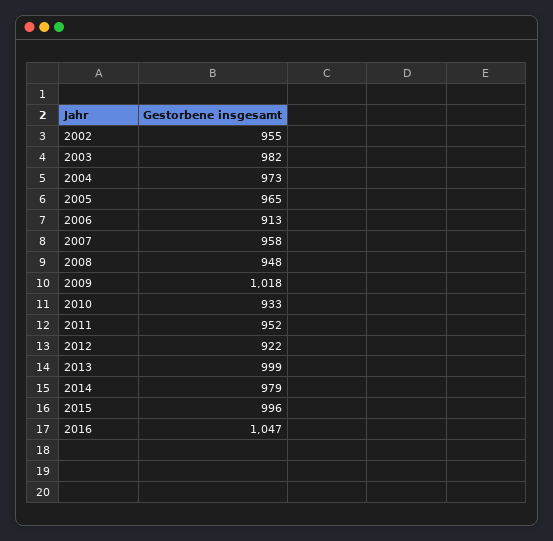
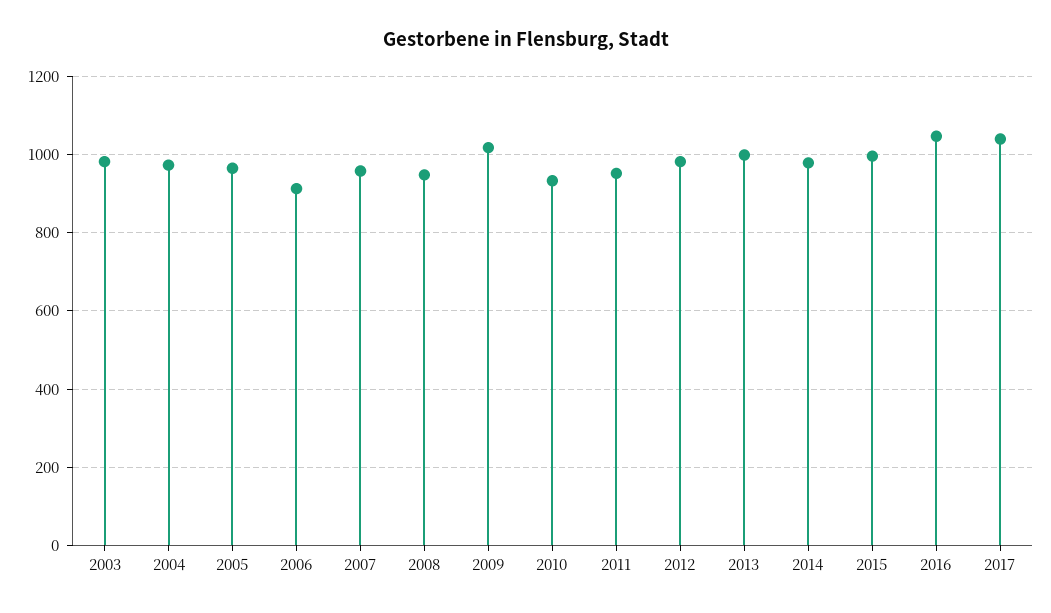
2002: 955 -> none
2012: 922 -> 980
2017: none -> 1040

